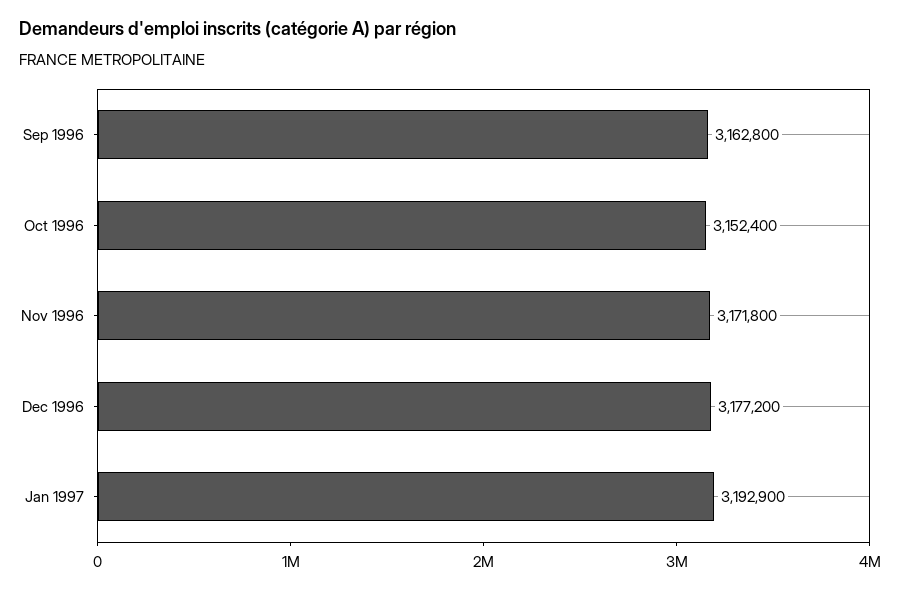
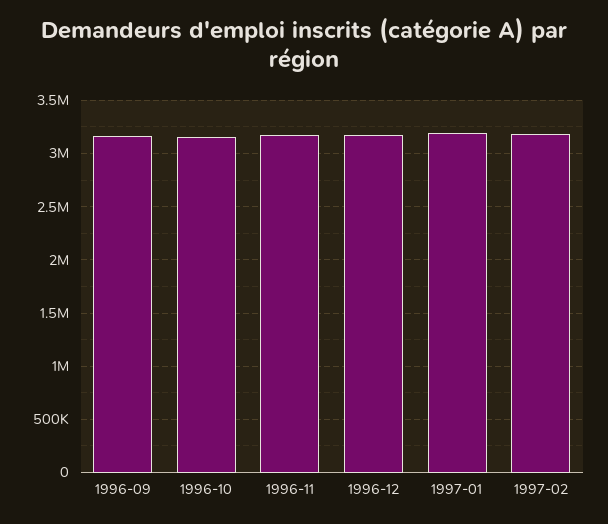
1997-02: none -> 3200000

